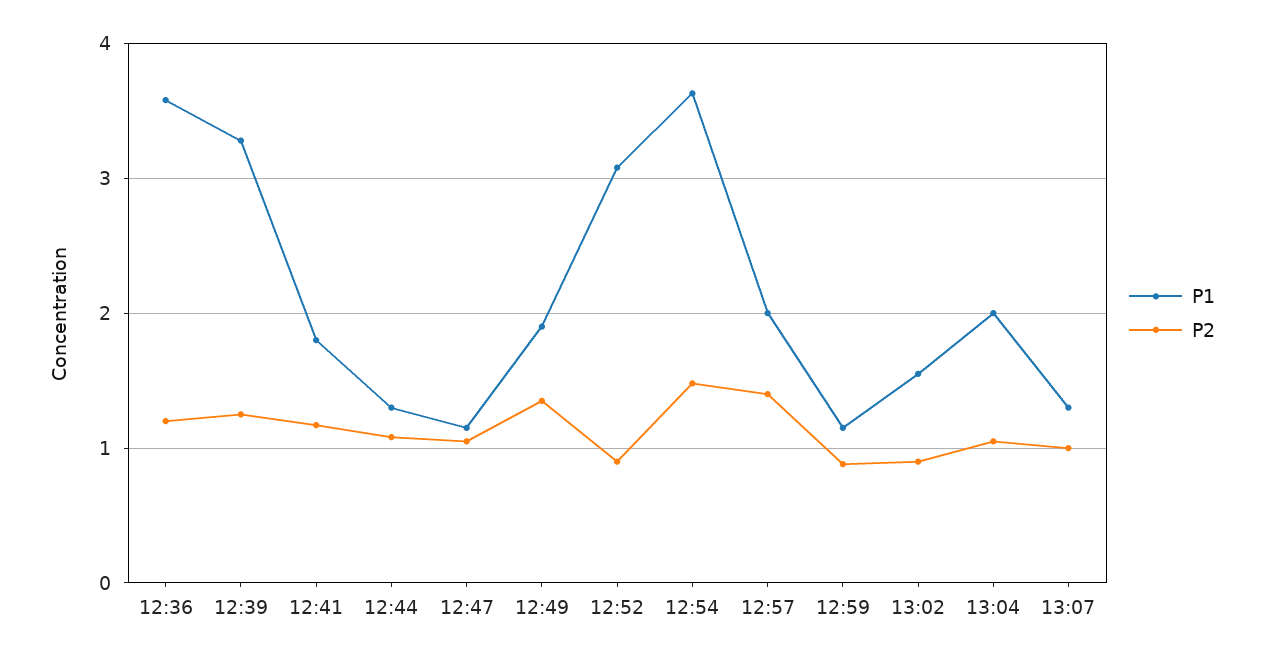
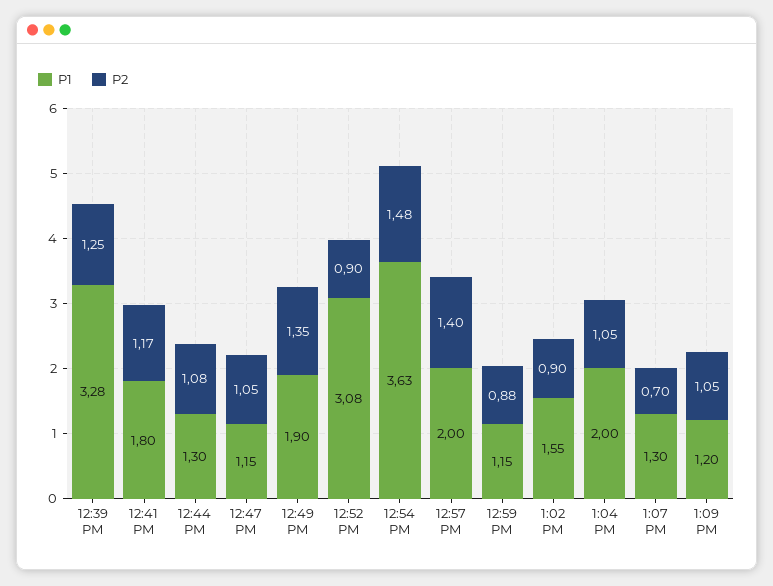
P1, 12:36: 3.6 -> none
P2, 12:36: 1.2 -> none
P2, 13:07: 1 -> 0.7
P1, 1:09 PM: none -> 1.2
P2, 1:09 PM: none -> 1.05

